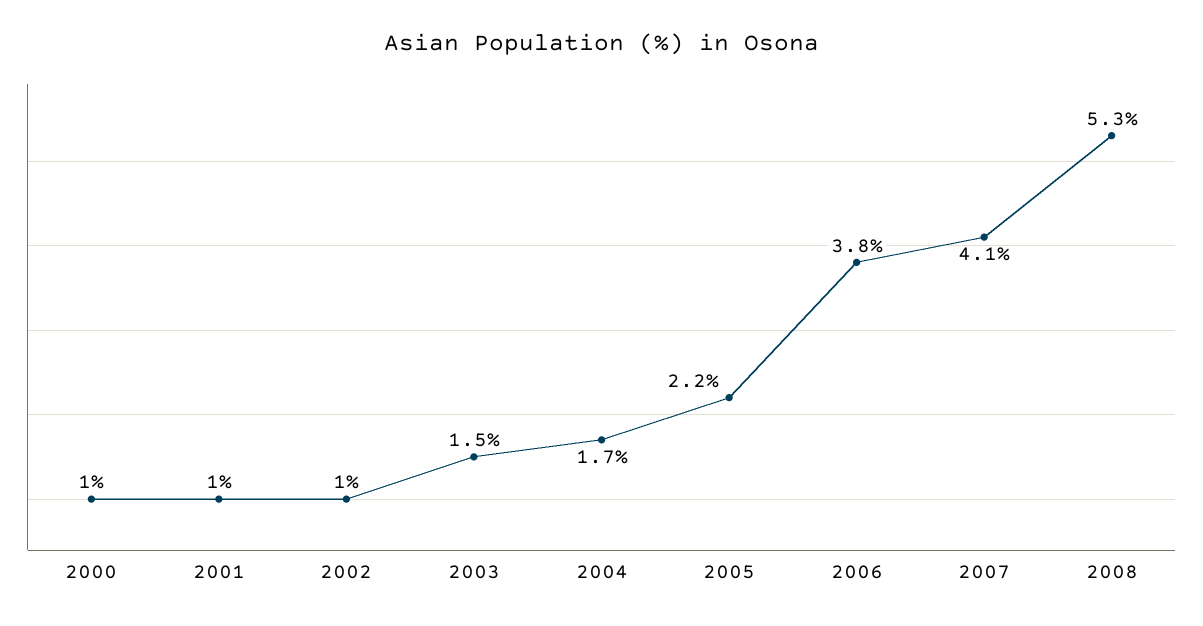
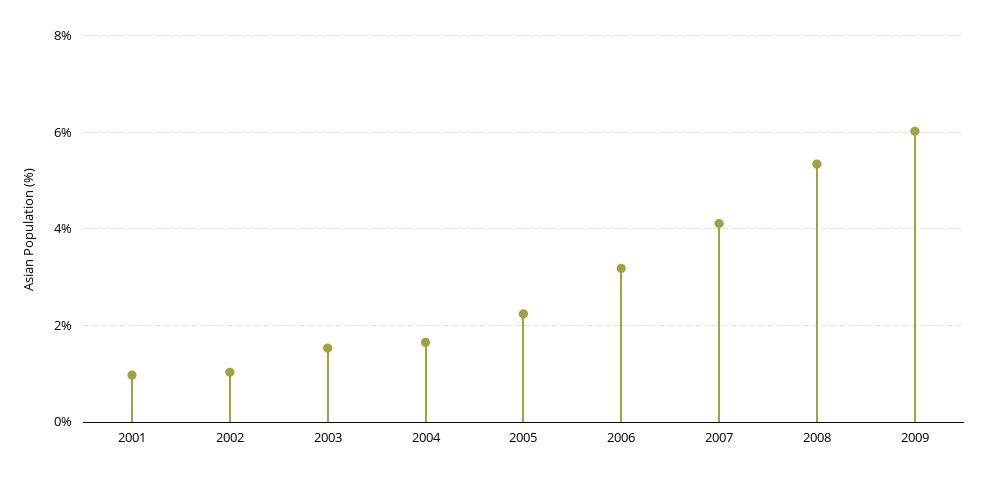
2000: 1 -> none
2006: 3.8 -> 3.2
2009: none -> 6

